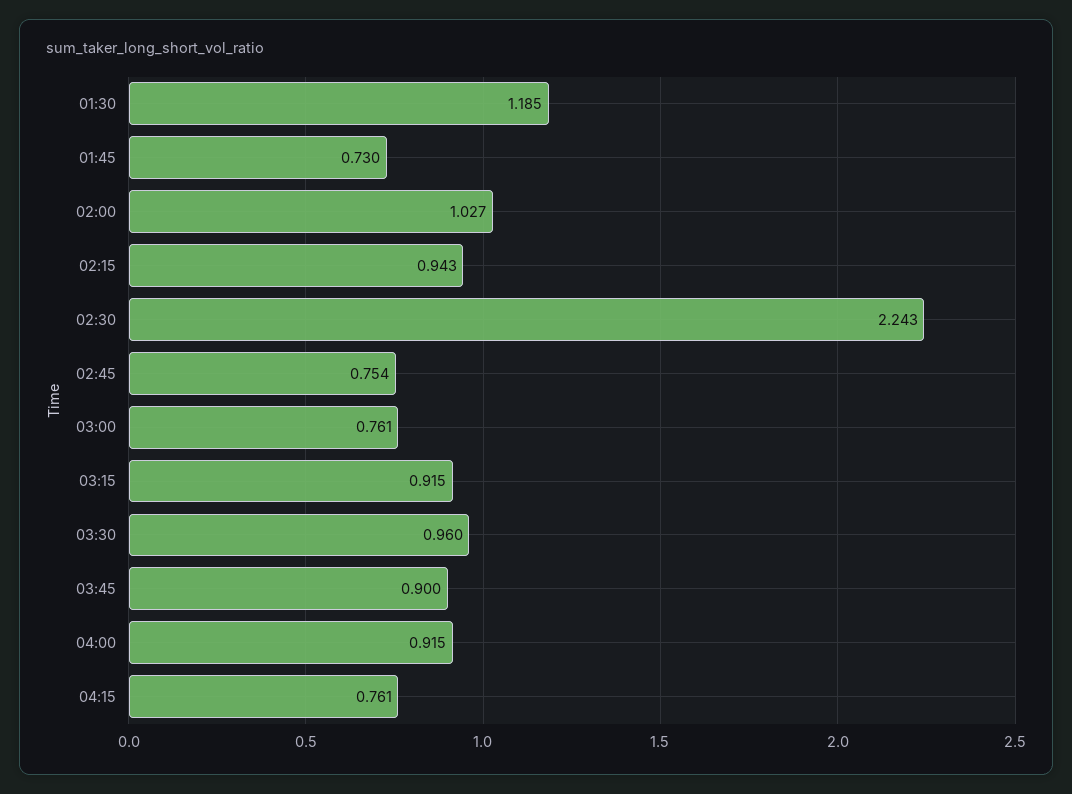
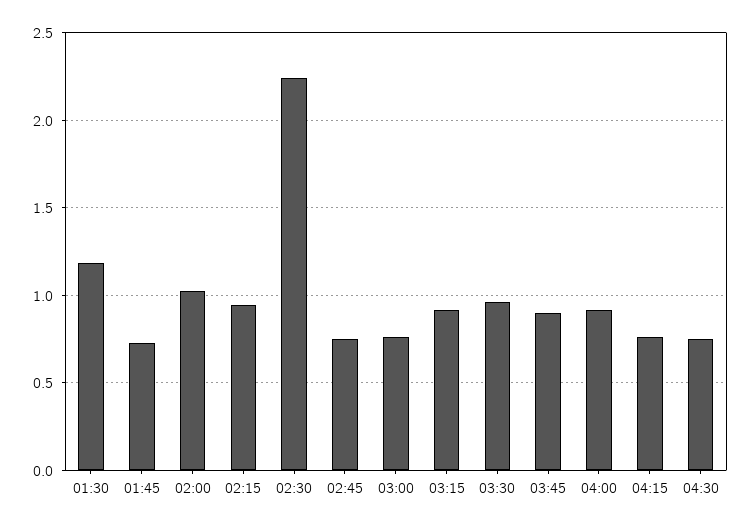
04:30: none -> 0.75

